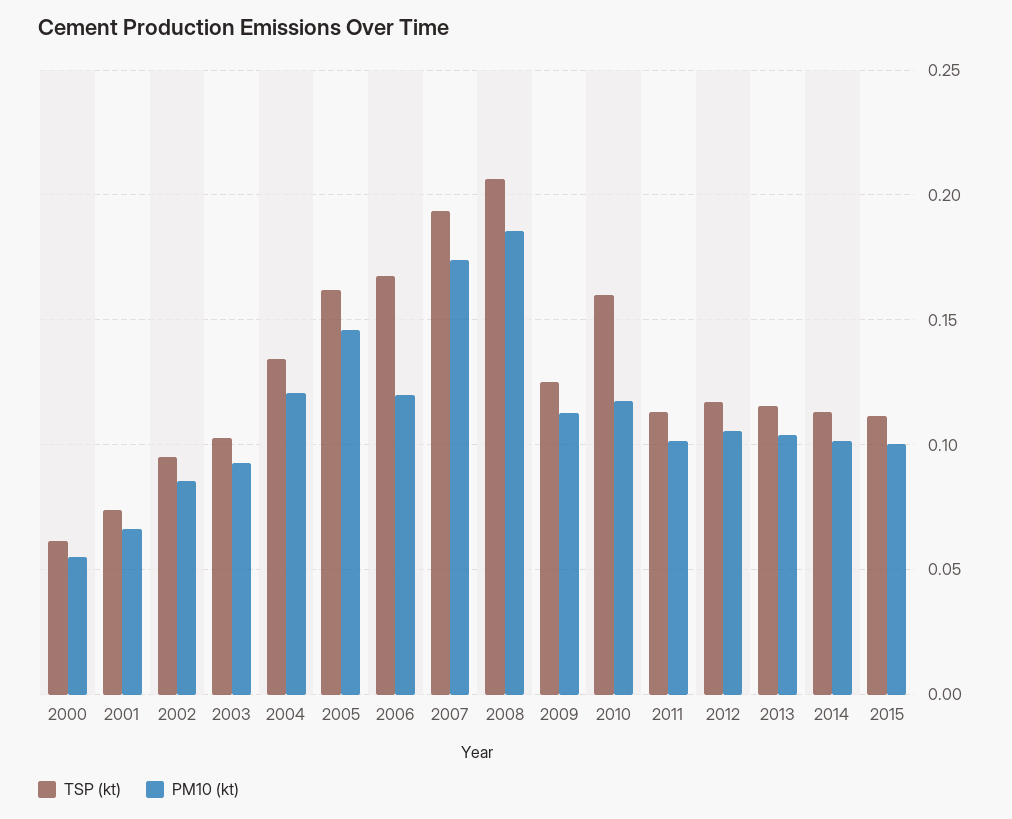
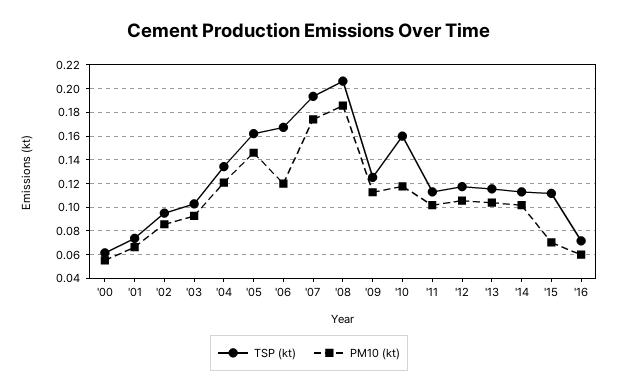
PM10 (kt), 2015: 0.1 -> 0.07
TSP (kt), '16: none -> 0.07
PM10 (kt), '16: none -> 0.06

